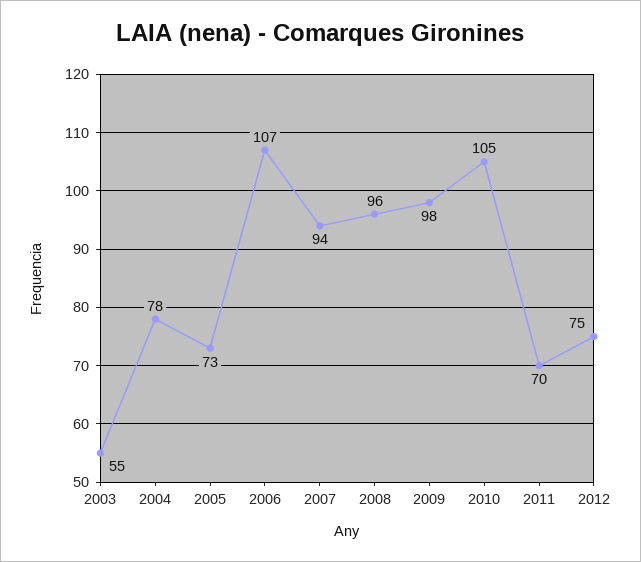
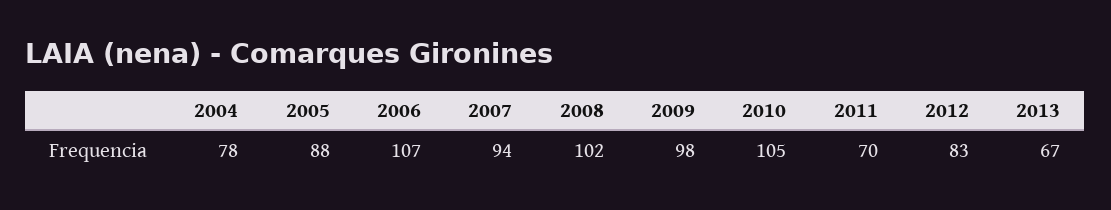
2003: 55 -> none
2005: 73 -> 88
2008: 96 -> 102
2012: 75 -> 83
2013: none -> 67

